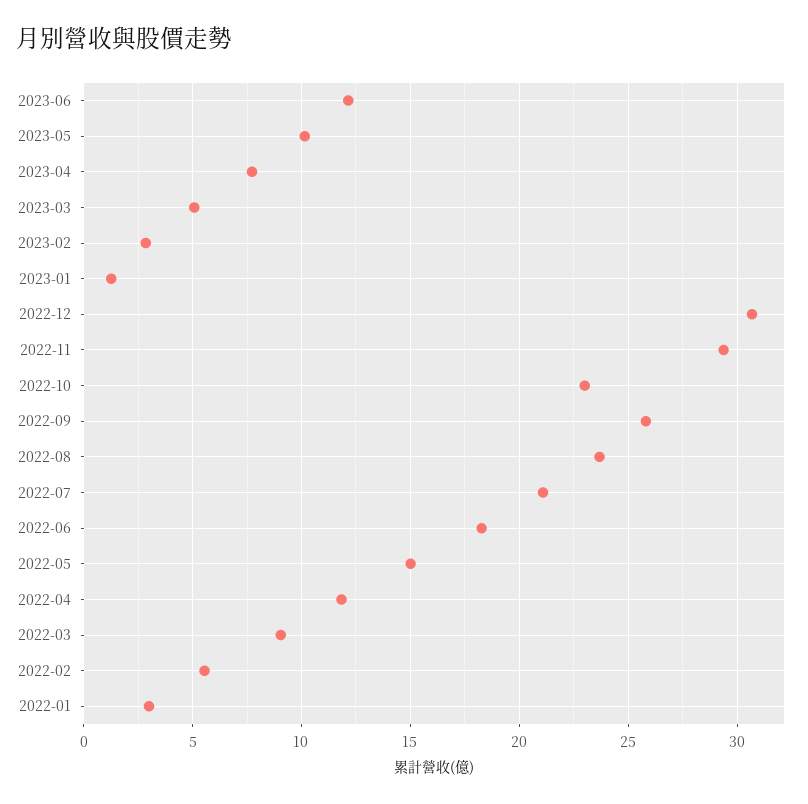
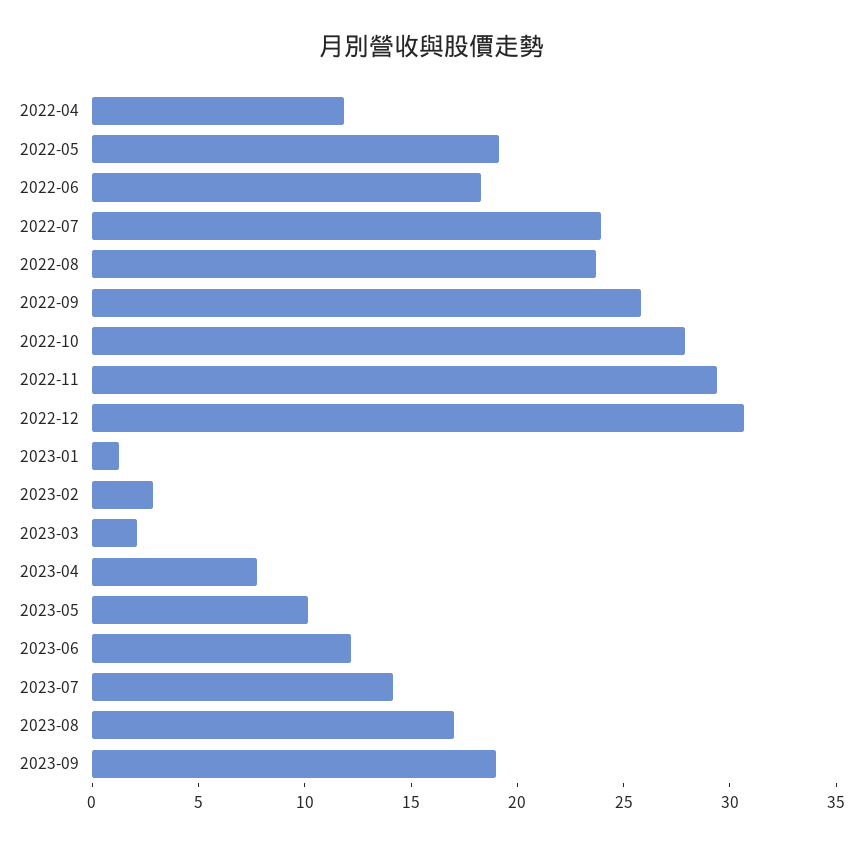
2023-03: 5 -> 2
2022-10: 23 -> 28
2022-07: 21 -> 24
2022-05: 15 -> 19
2022-03: 9 -> none
2022-02: 5.5 -> none
2022-01: 3 -> none
2023-07: none -> 14
2023-08: none -> 17
2023-09: none -> 19

